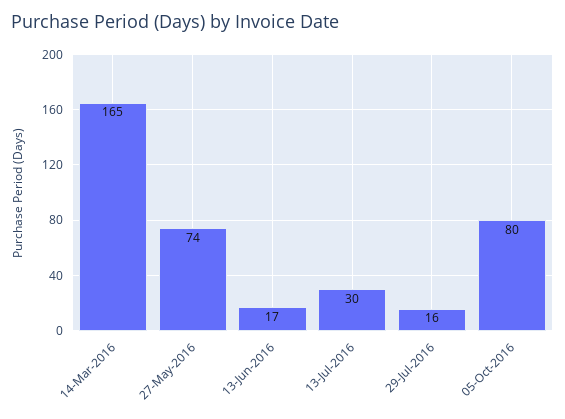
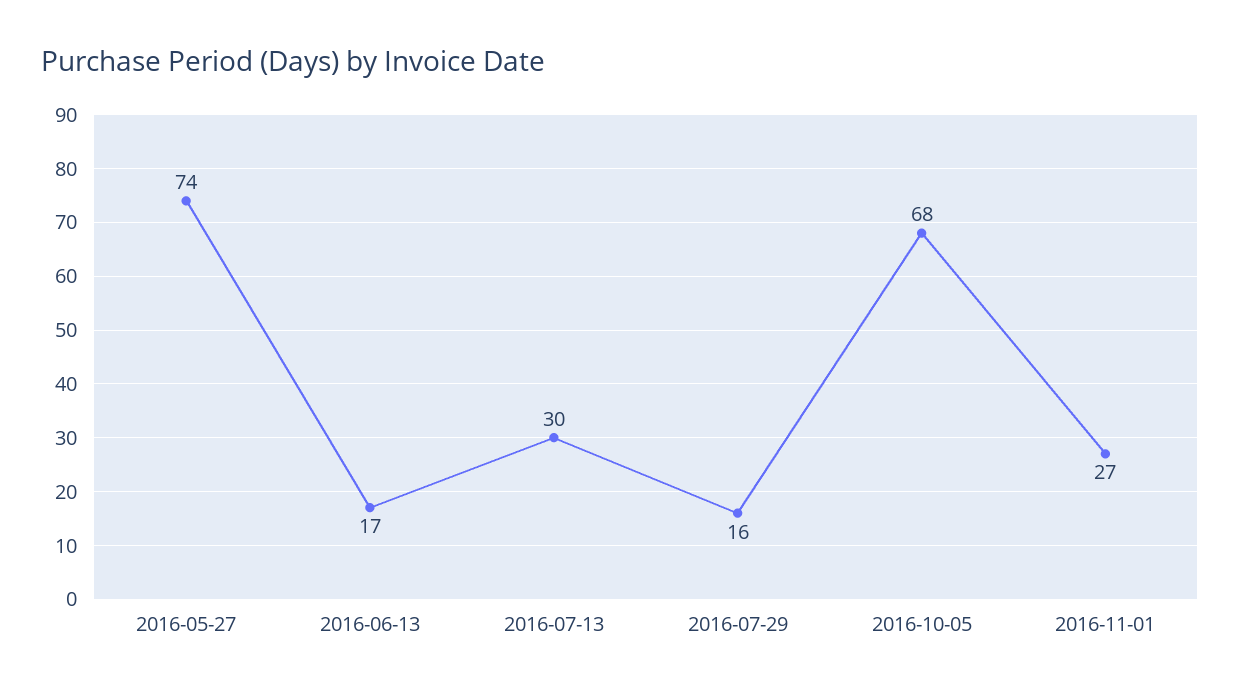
14-Mar-2016: 165 -> none
05-Oct-2016: 80 -> 68
2016-11-01: none -> 27

